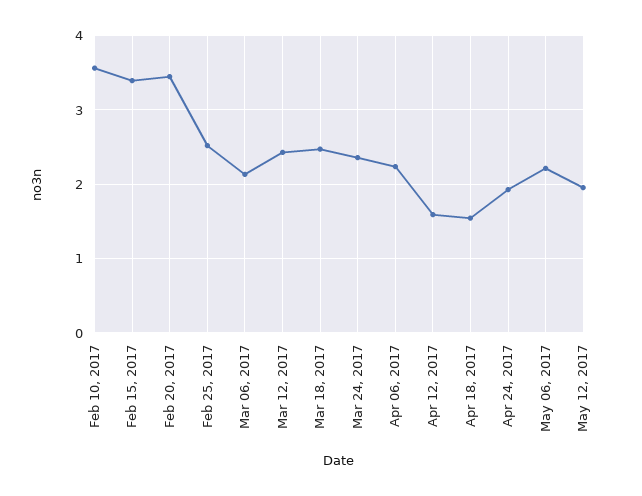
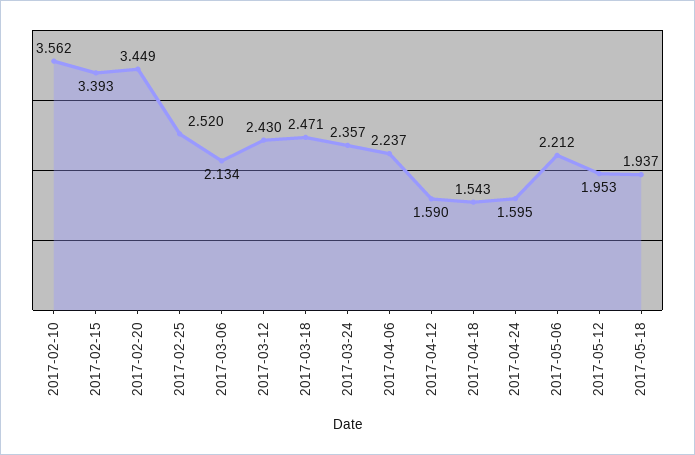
Apr 24, 2017: 1.9 -> 1.595
2017-05-18: none -> 1.937

